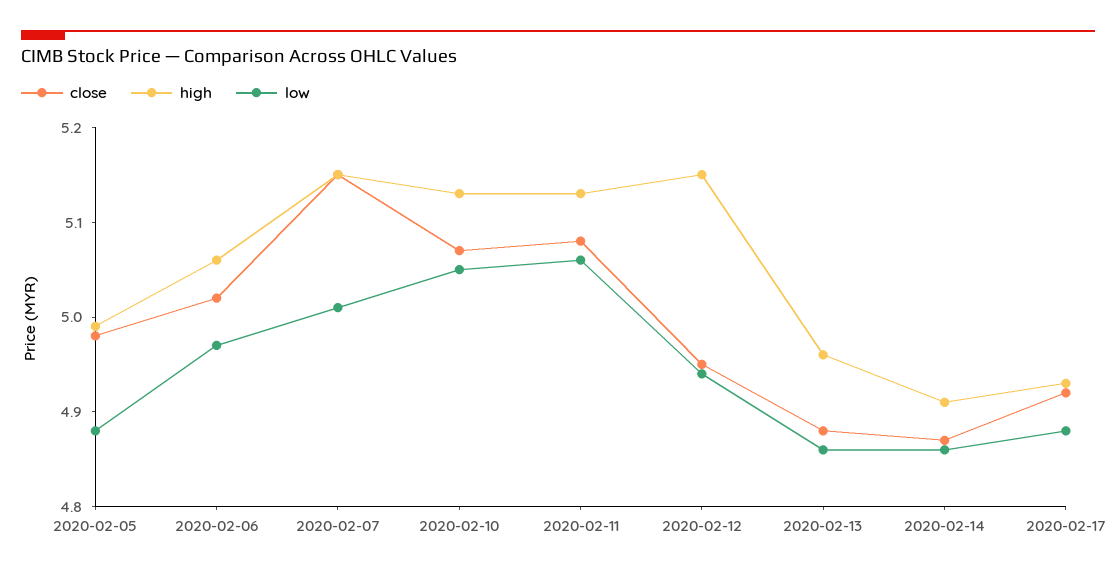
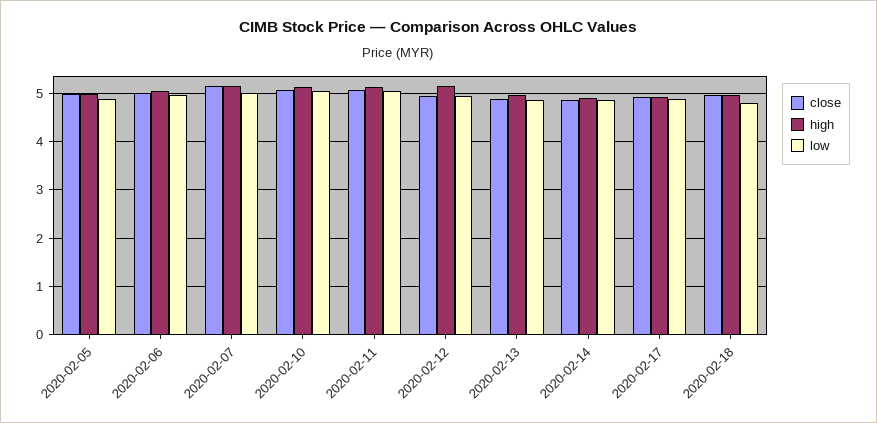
close, 2020-02-18: none -> 5
high, 2020-02-18: none -> 5
low, 2020-02-18: none -> 4.8

